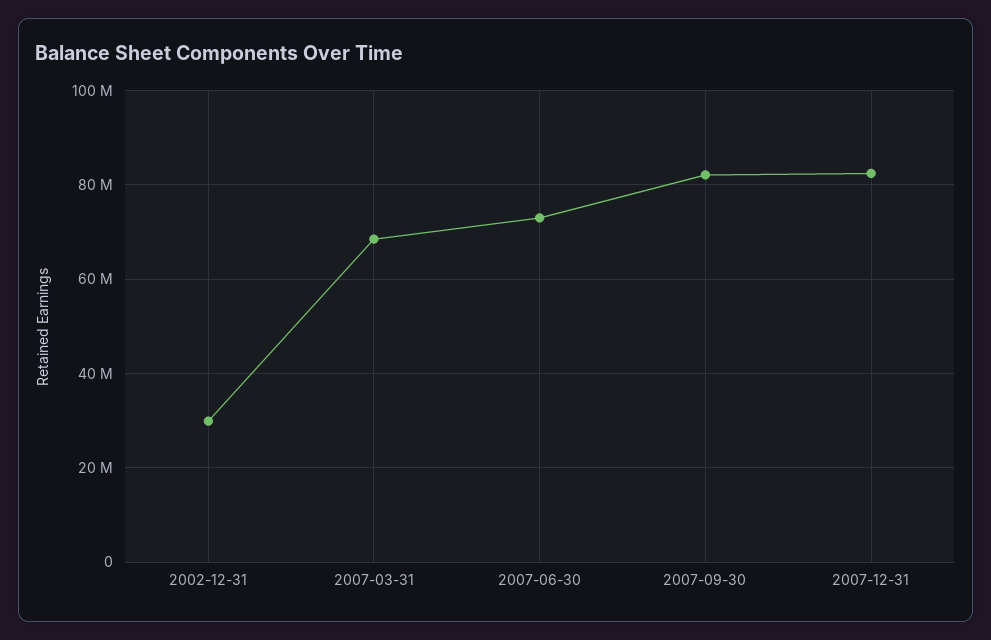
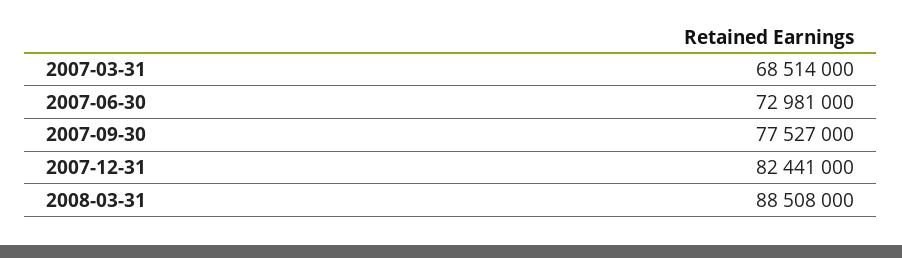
2002-12-31: 30000000 -> none
2007-09-30: 82000000 -> 77527000
2008-03-31: none -> 88508000

